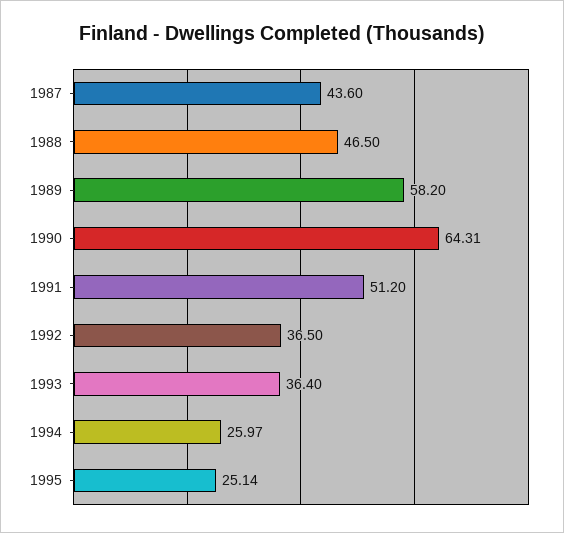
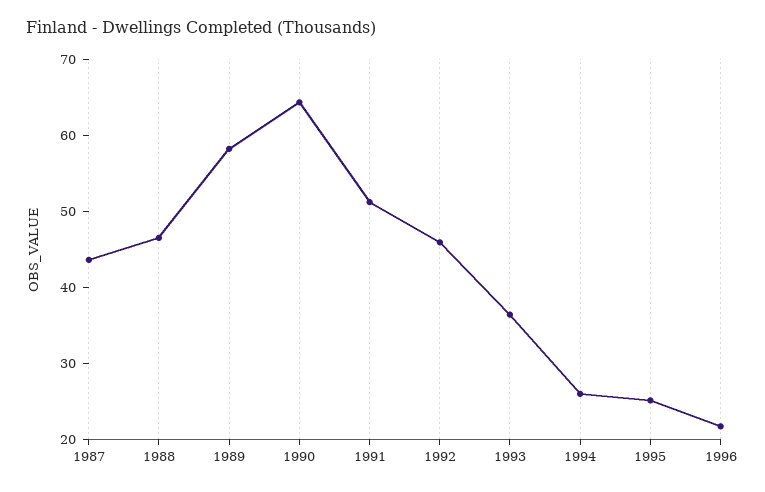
1992: 36.5 -> 46
1996: none -> 22

